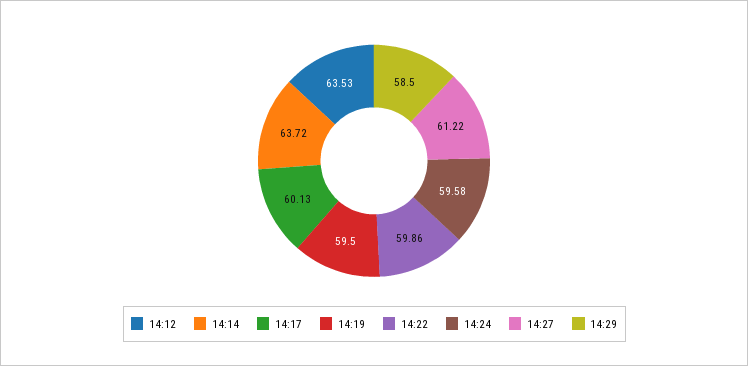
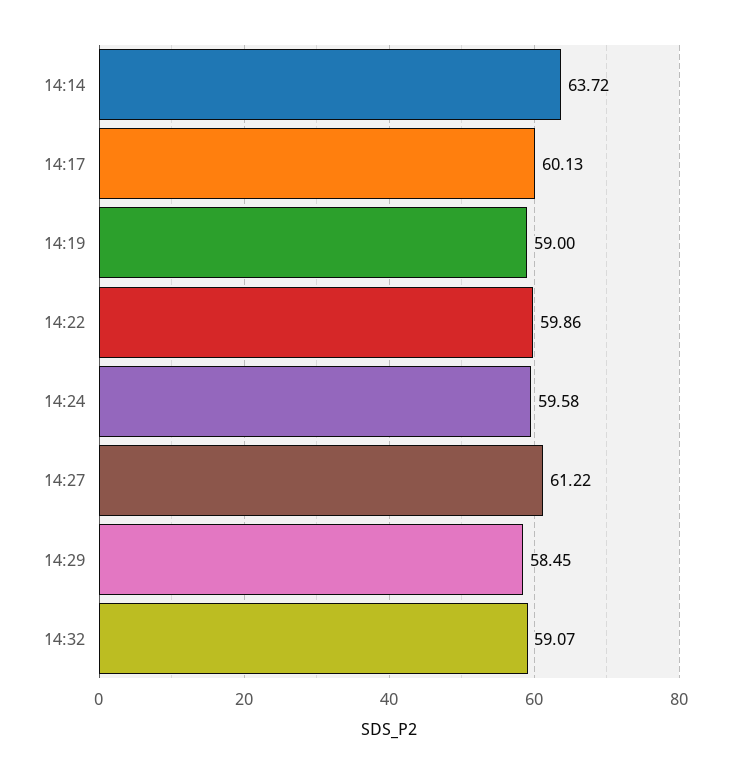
14:12: 63.53 -> none
14:19: 59.5 -> 59
14:29: 58.5 -> 58.45
14:32: none -> 59.07

